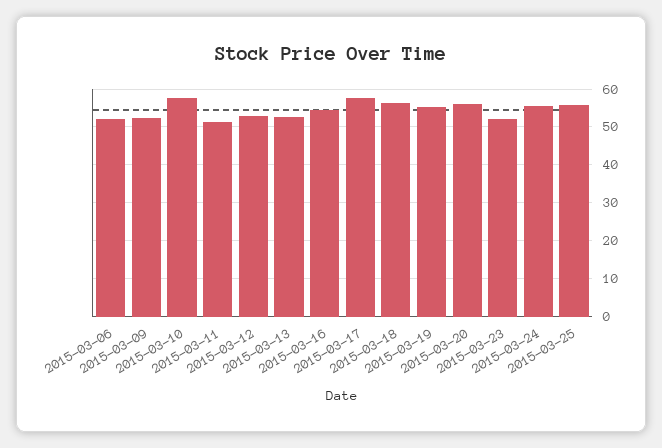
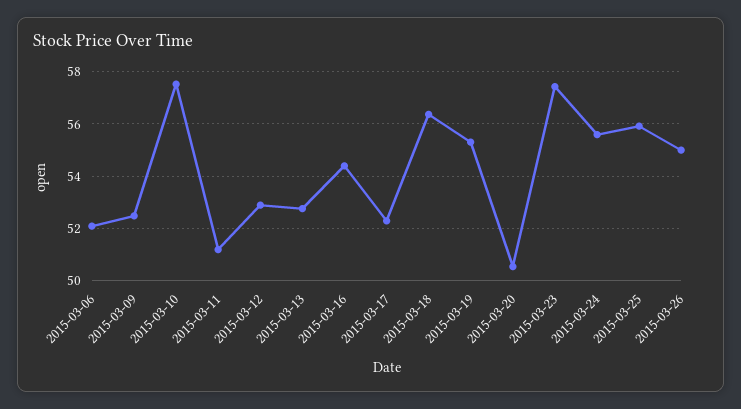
2015-03-17: 58 -> 52.25
2015-03-20: 56 -> 50.5
2015-03-23: 52 -> 57.5
2015-03-26: none -> 55

